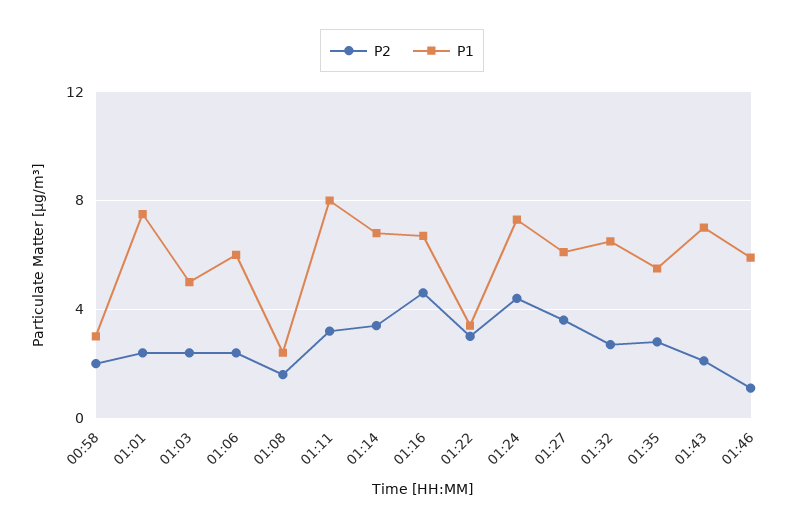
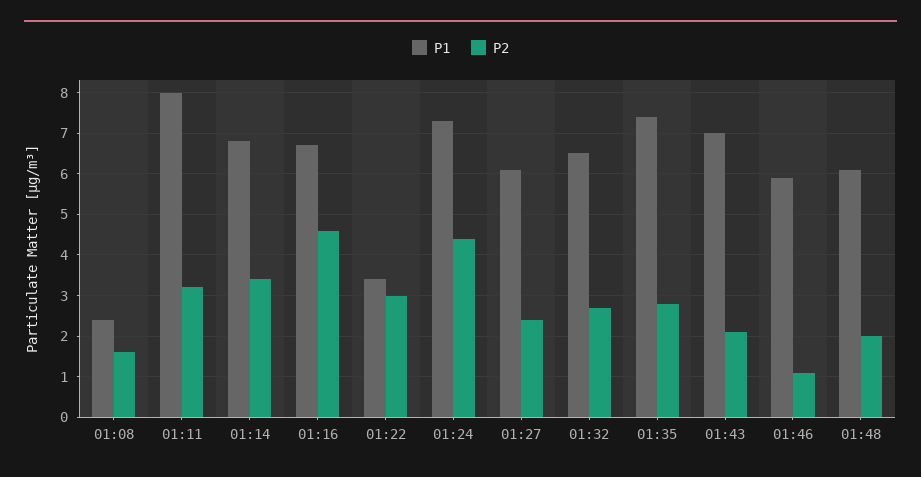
P2, 00:58: 2 -> none
P1, 00:58: 3 -> none
P2, 01:01: 2.5 -> none
P1, 01:01: 7.5 -> none
P2, 01:03: 2.5 -> none
P1, 01:03: 5 -> none
P2, 01:06: 2.5 -> none
P1, 01:06: 6 -> none
P2, 01:27: 3.5 -> 2.5
P1, 01:35: 5.5 -> 7.5
P1, 01:48: none -> 6
P2, 01:48: none -> 2

